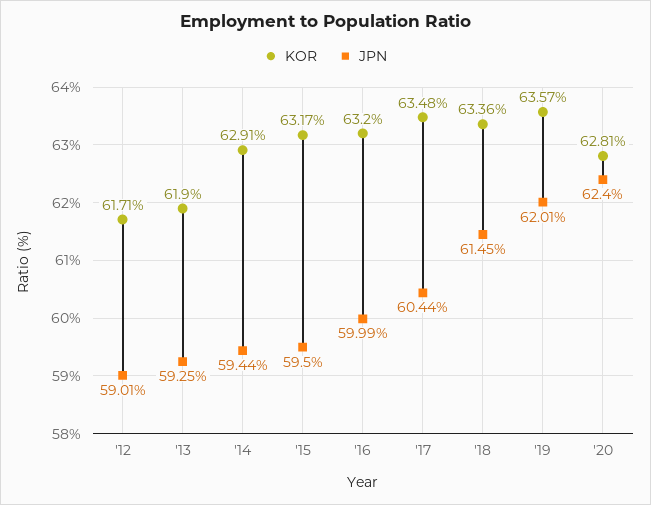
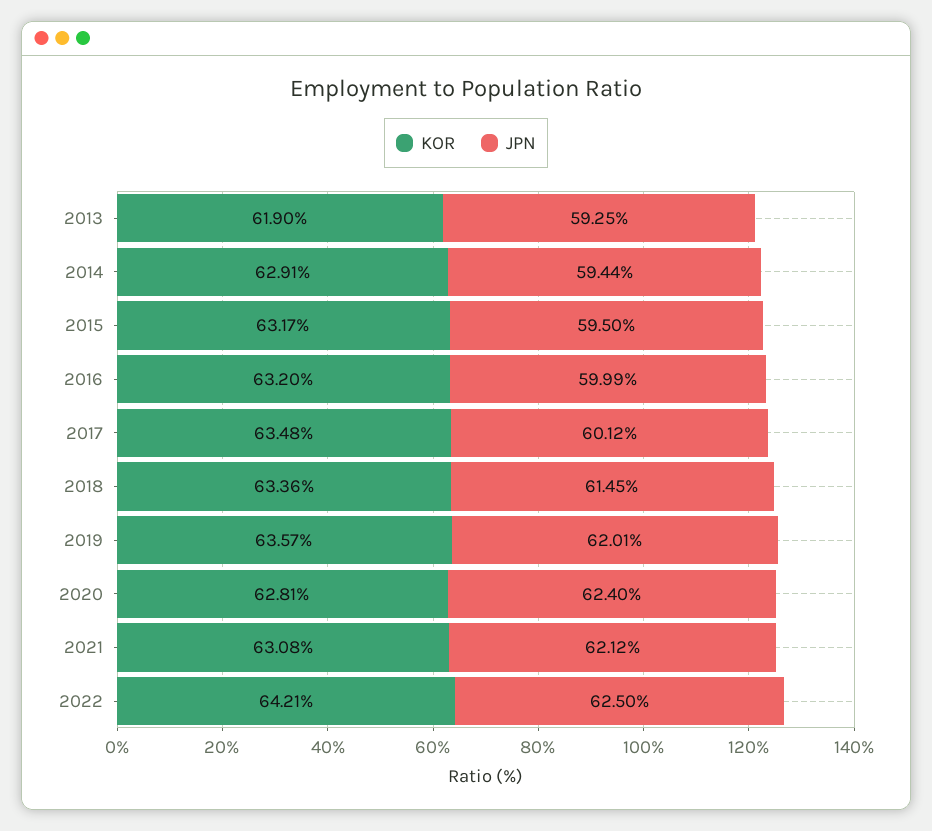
KOR, '12: 61.71 -> none
JPN, '12: 59.01 -> none
JPN, '17: 60.44 -> 60.12
KOR, 2021: none -> 63.08
JPN, 2021: none -> 62.12
KOR, 2022: none -> 64.21
JPN, 2022: none -> 62.5

